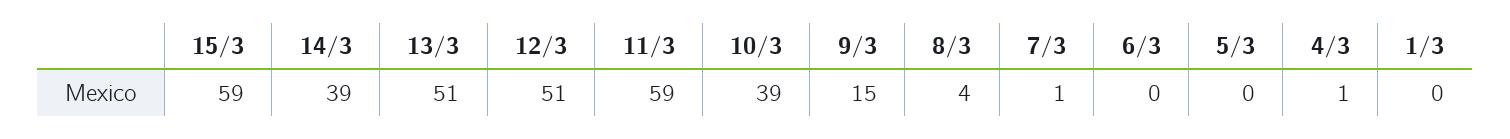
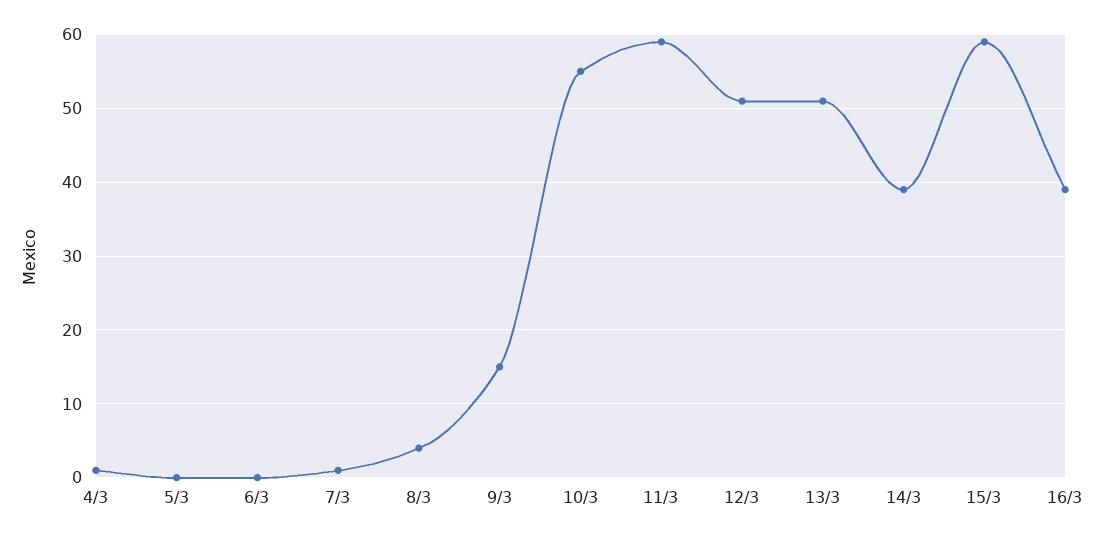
10/3: 39 -> 55
1/3: 0 -> none
16/3: none -> 39

